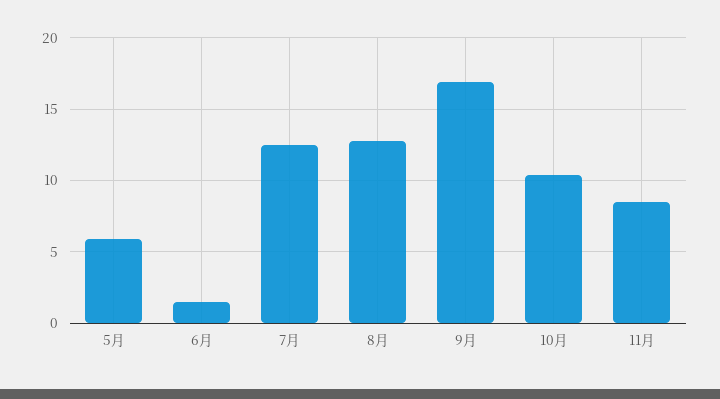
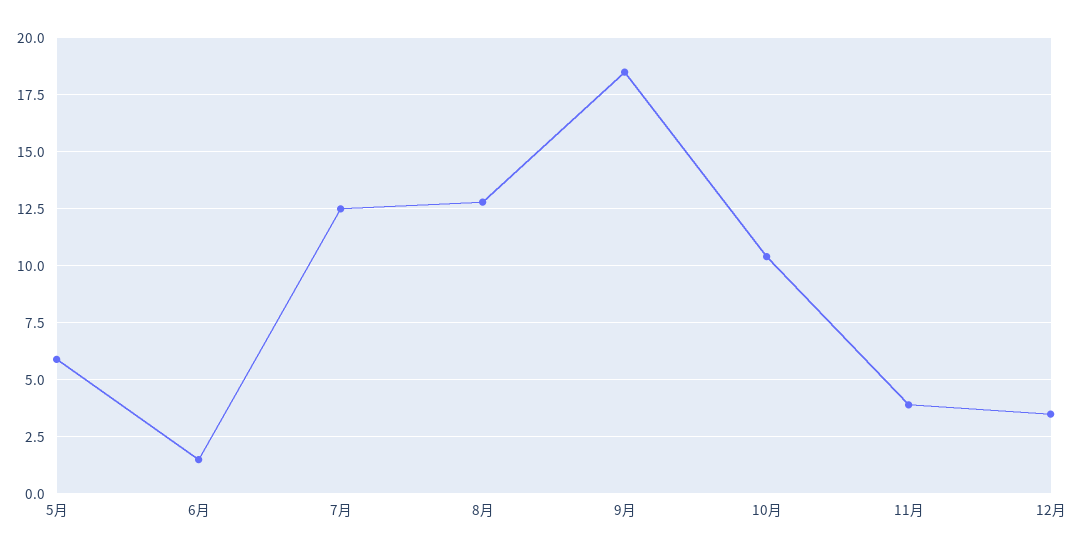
9月: 17 -> 18.5
11月: 8.5 -> 4
12月: none -> 3.5

